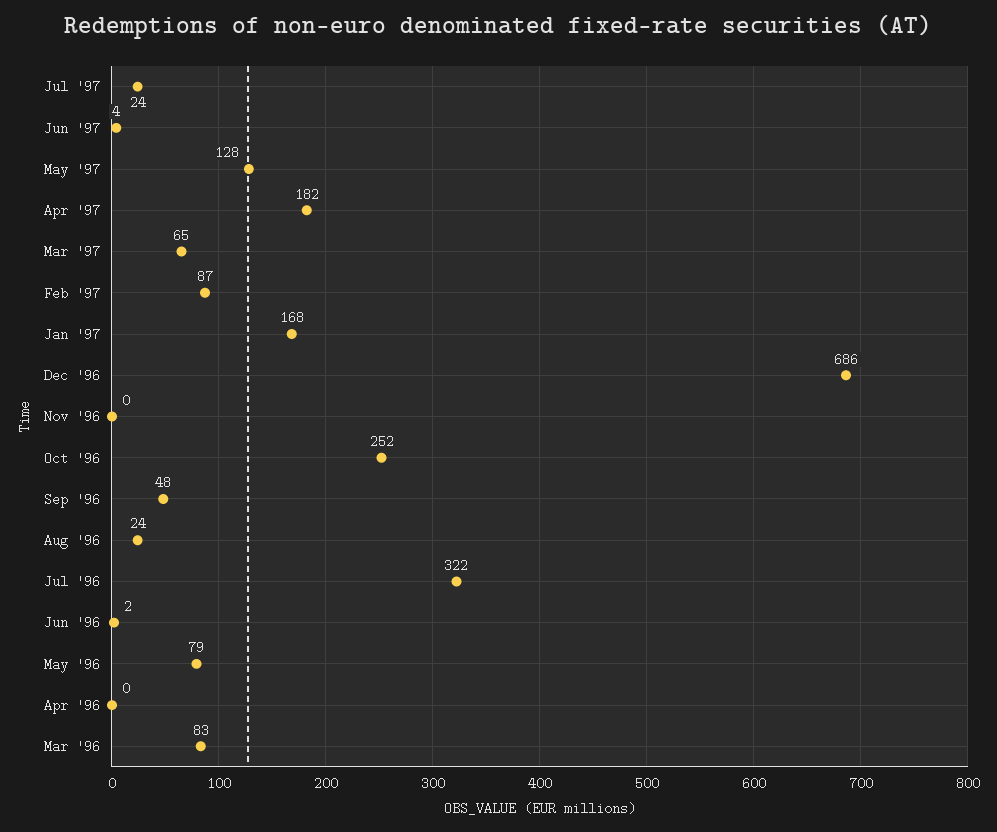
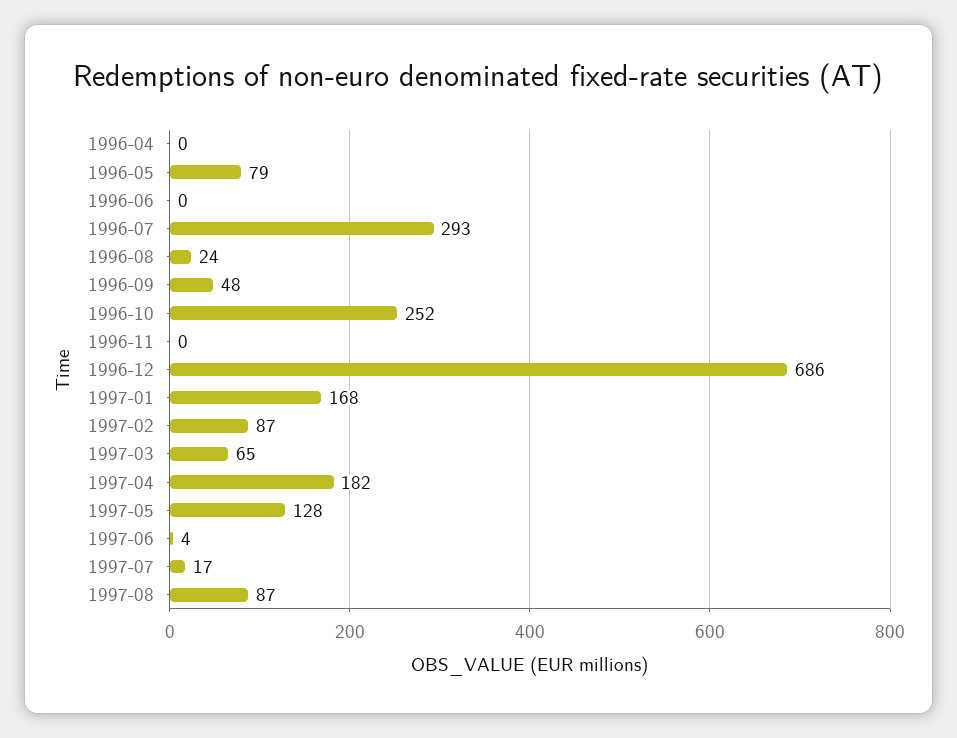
Jul '97: 24 -> 17
Jul '96: 322 -> 293
Jun '96: 2 -> 0
Mar '96: 83 -> none
1997-08: none -> 87

